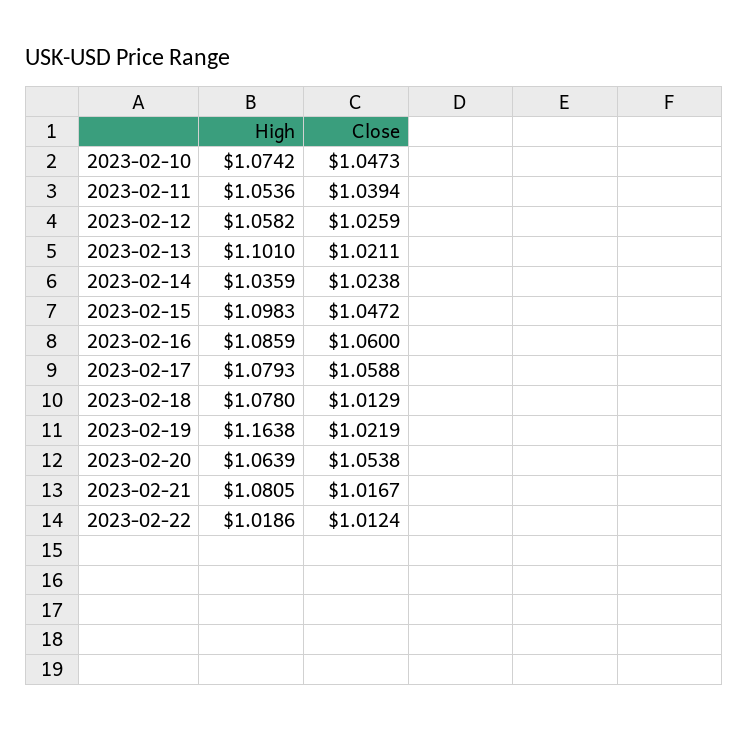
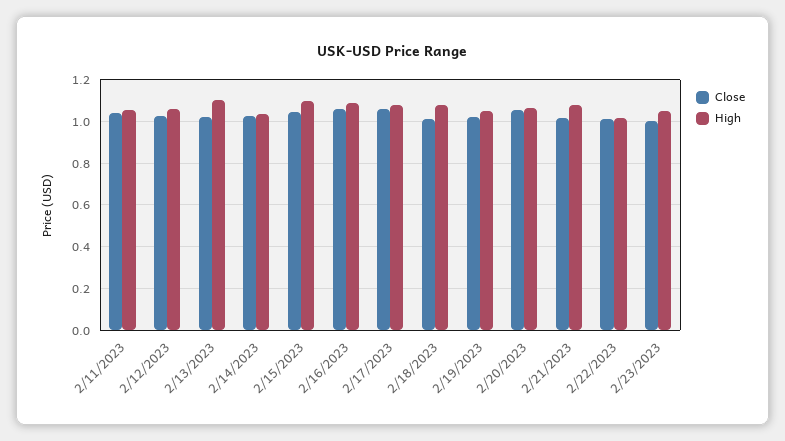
High, 2023-02-10: 1.0742 -> none
Close, 2023-02-10: 1.0473 -> none
High, 2023-02-19: 1.1638 -> 1.05
Close, 2/23/2023: none -> 1
High, 2/23/2023: none -> 1.05

